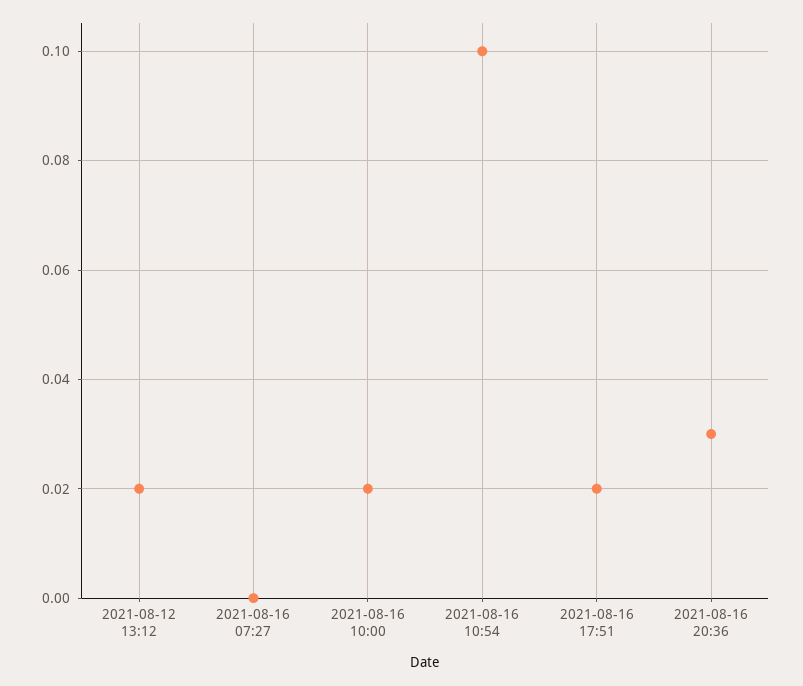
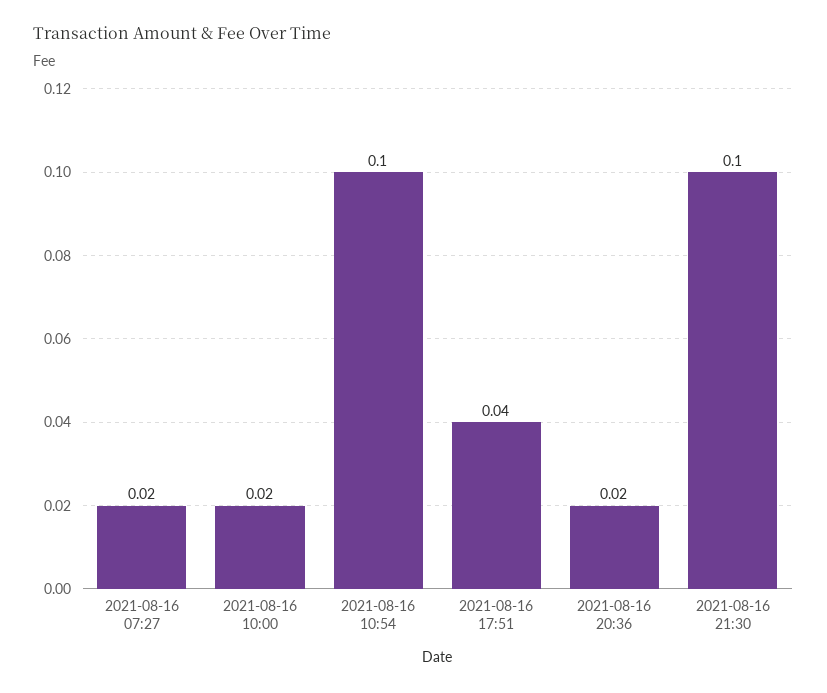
2021-08-12 13:12: 0.02 -> none
2021-08-16 07:27: 0 -> 0.02
2021-08-16 17:51: 0.02 -> 0.04
2021-08-16 20:36: 0.03 -> 0.02
2021-08-16 21:30: none -> 0.1

